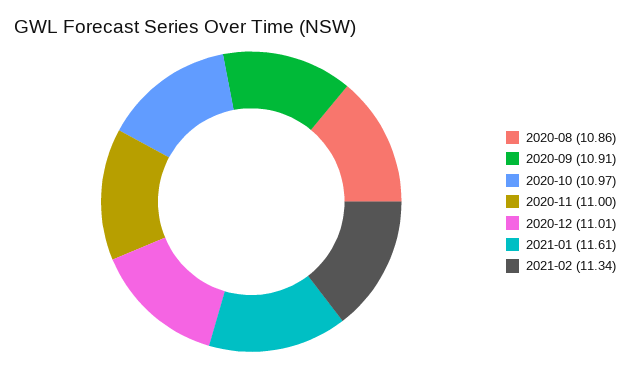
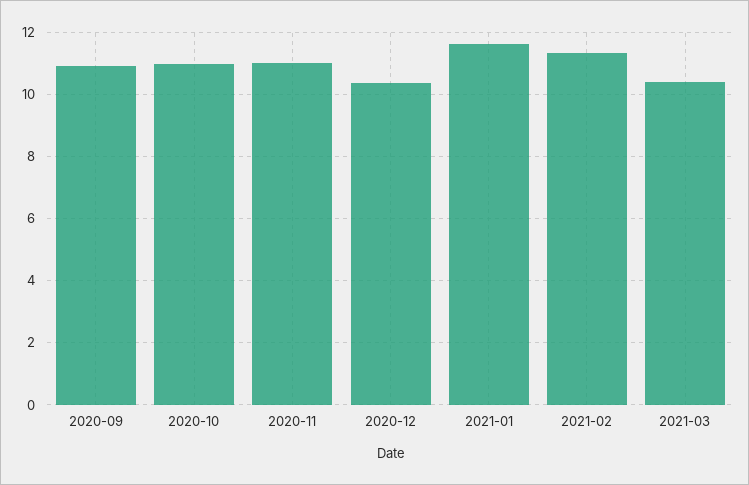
2020-08: 10.86 -> none
2020-12: 11.01 -> 10.4
2021-03: none -> 10.4

